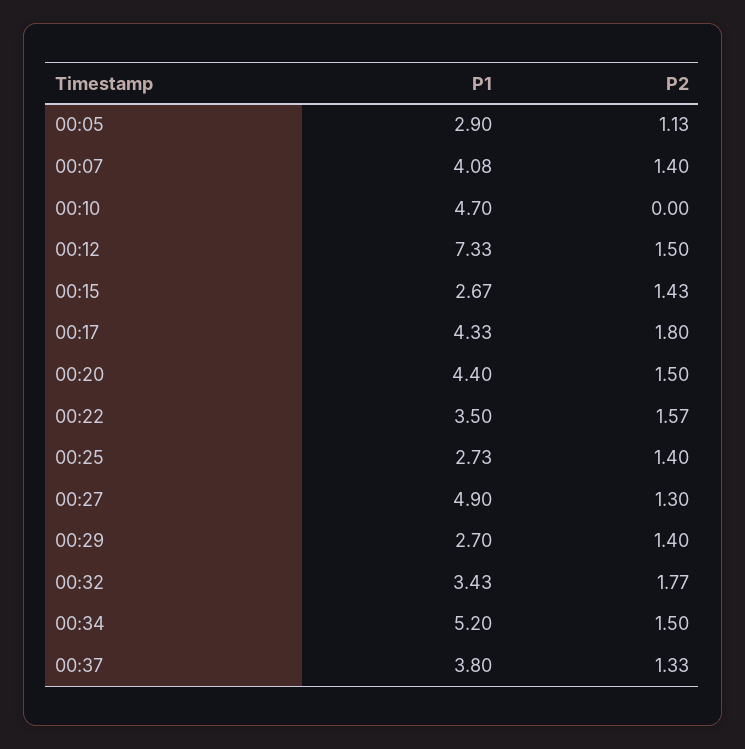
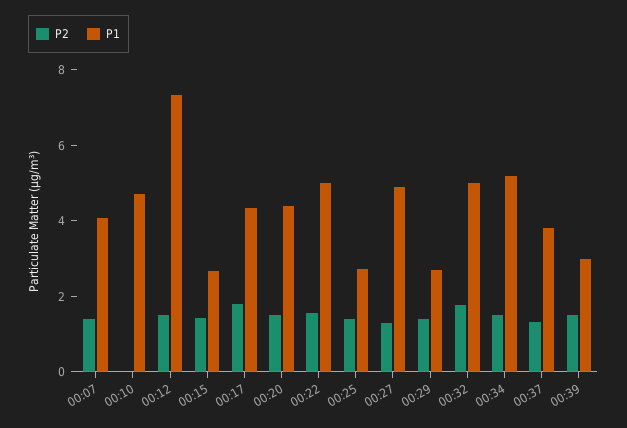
P1, 00:05: 2.9 -> none
P2, 00:05: 1.13 -> none
P1, 00:22: 3.5 -> 5
P1, 00:32: 3.43 -> 5
P2, 00:39: none -> 1.5
P1, 00:39: none -> 3

